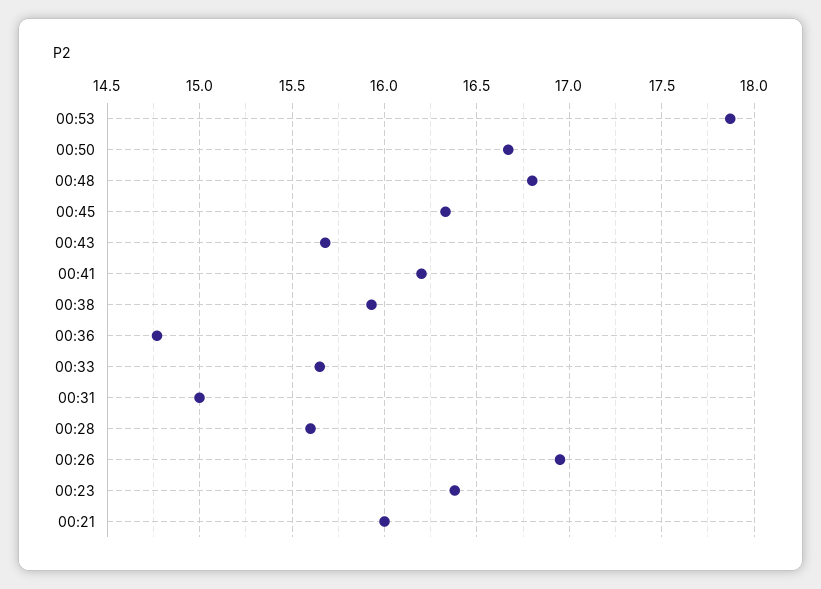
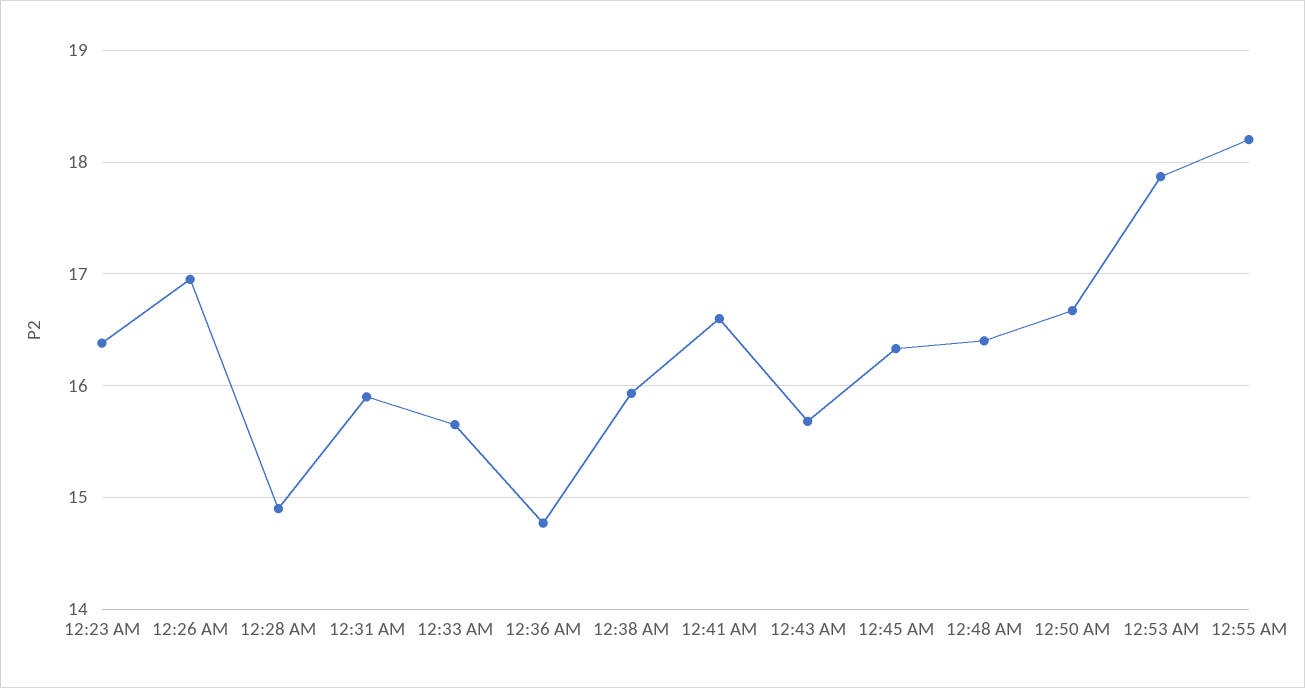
00:48: 16.8 -> 16.4
00:41: 16.2 -> 16.6
00:31: 15 -> 15.9
00:28: 15.6 -> 14.9
00:21: 16 -> none
12:55 AM: none -> 18.2

